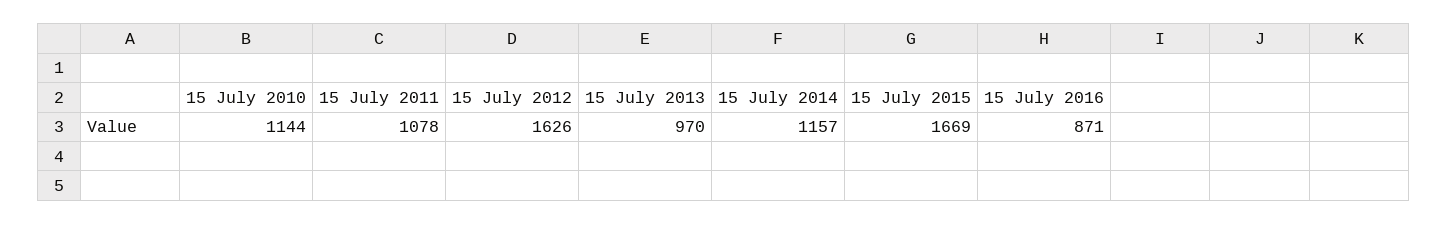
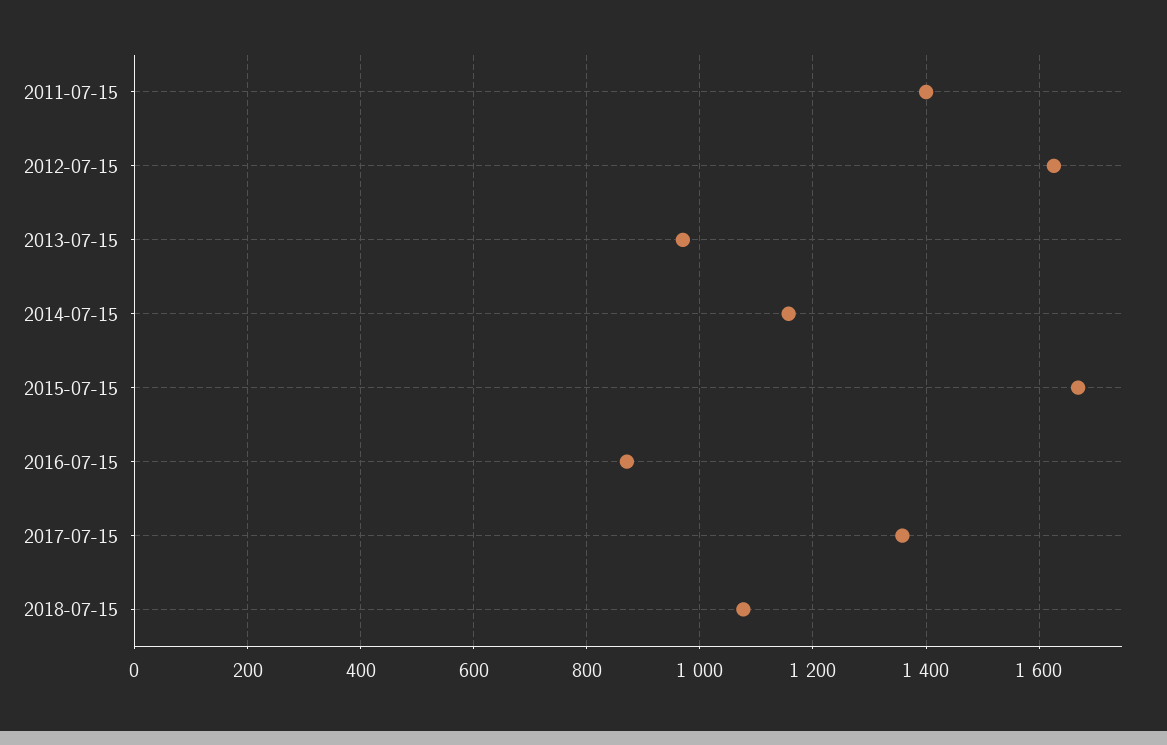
15 July 2010: 1144 -> none
15 July 2011: 1078 -> 1400
2017-07-15: none -> 1360
2018-07-15: none -> 1080

